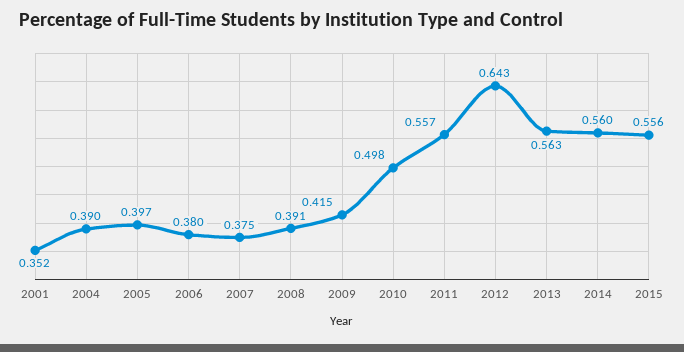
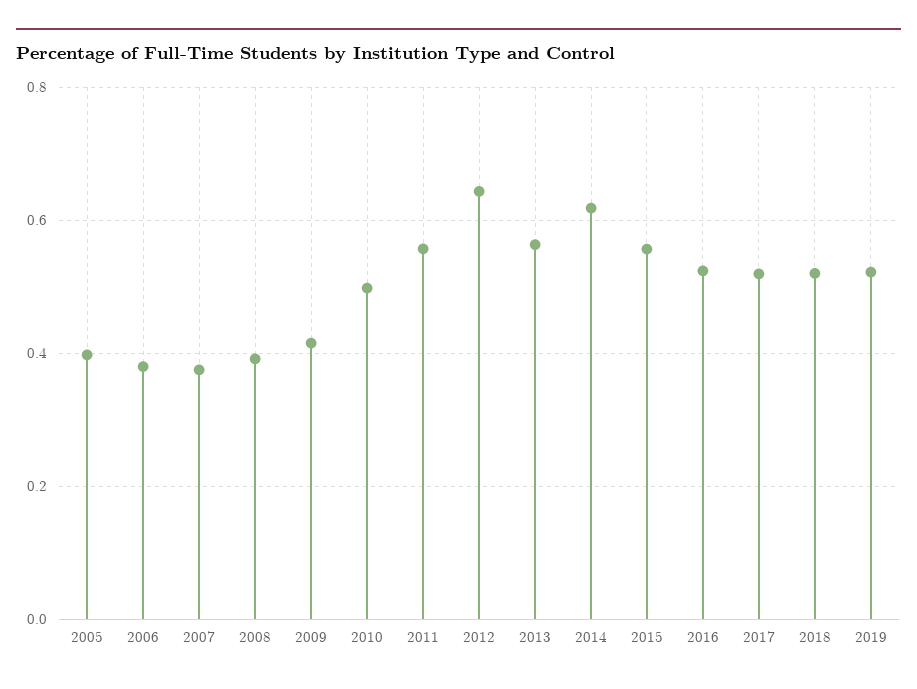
2001: 0.352 -> none
2004: 0.39 -> none
2014: 0.56 -> 0.62
2016: none -> 0.52
2017: none -> 0.52
2018: none -> 0.52
2019: none -> 0.52

